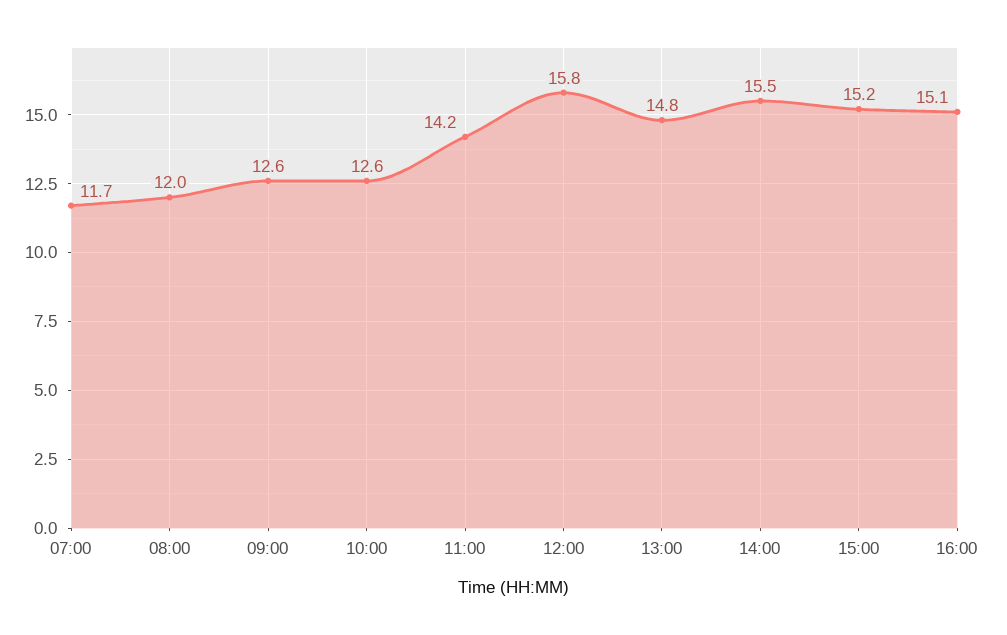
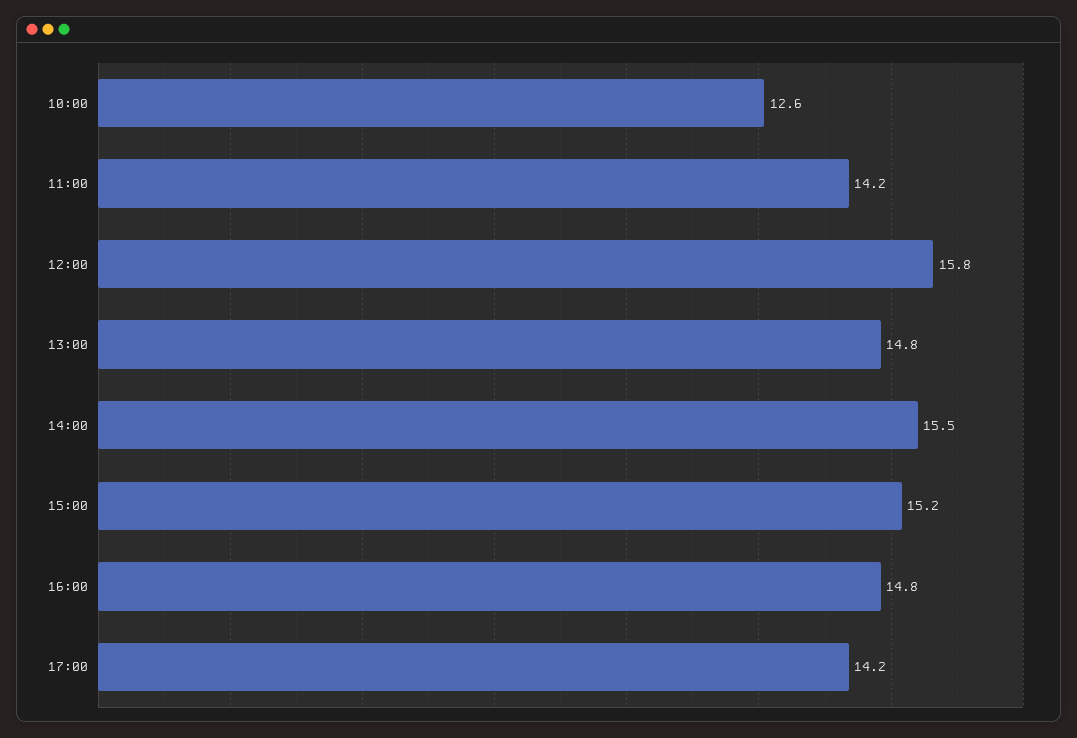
07:00: 11.7 -> none
08:00: 12 -> none
09:00: 12.6 -> none
16:00: 15.1 -> 14.8
17:00: none -> 14.2

